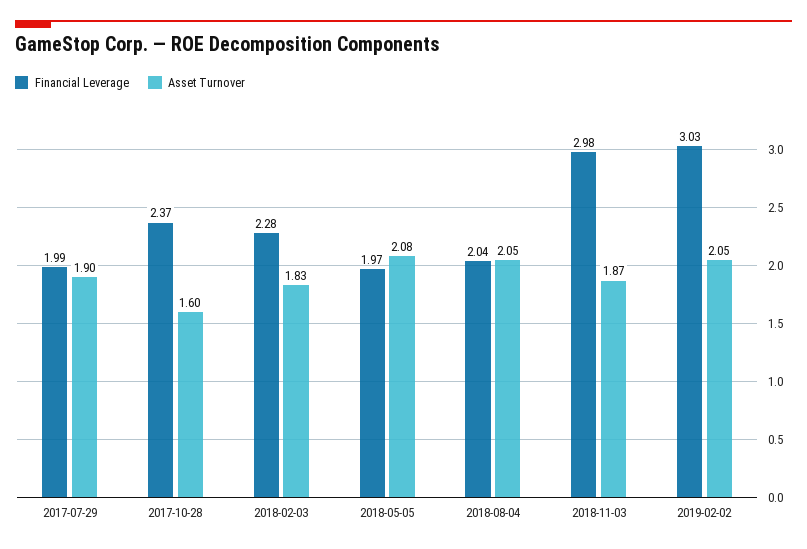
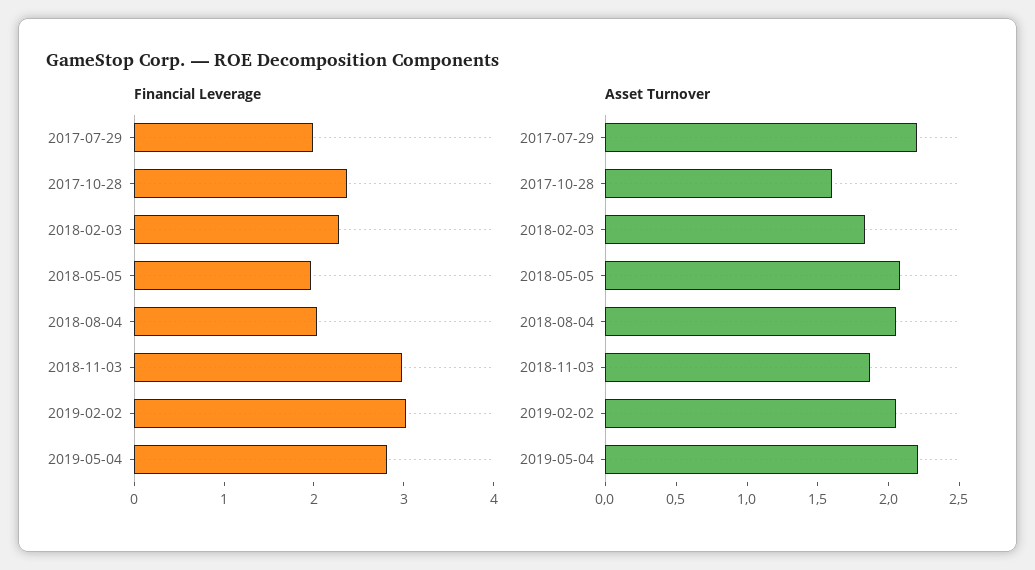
Asset Turnover, 2017-07-29: 1.9 -> 2.2
Financial Leverage, 2019-05-04: none -> 2.8
Asset Turnover, 2019-05-04: none -> 2.2

